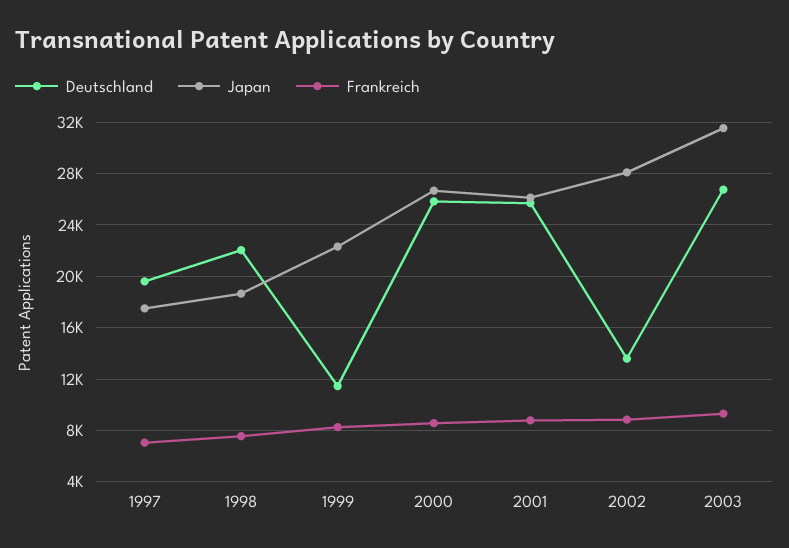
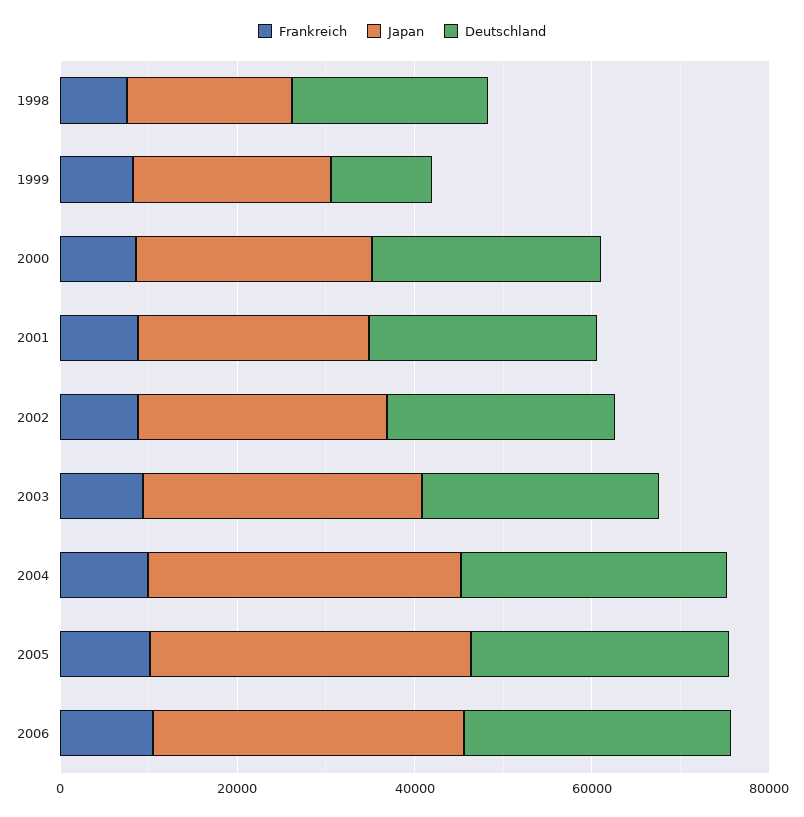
Deutschland, 1997: 19500 -> none
Japan, 1997: 17500 -> none
Frankreich, 1997: 7000 -> none
Deutschland, 2002: 13500 -> 25000
Frankreich, 2004: none -> 10000
Japan, 2004: none -> 35000
Deutschland, 2004: none -> 30000
Frankreich, 2005: none -> 10000
Japan, 2005: none -> 35000
Deutschland, 2005: none -> 30000
Frankreich, 2006: none -> 10000
Japan, 2006: none -> 35000
Deutschland, 2006: none -> 30000

